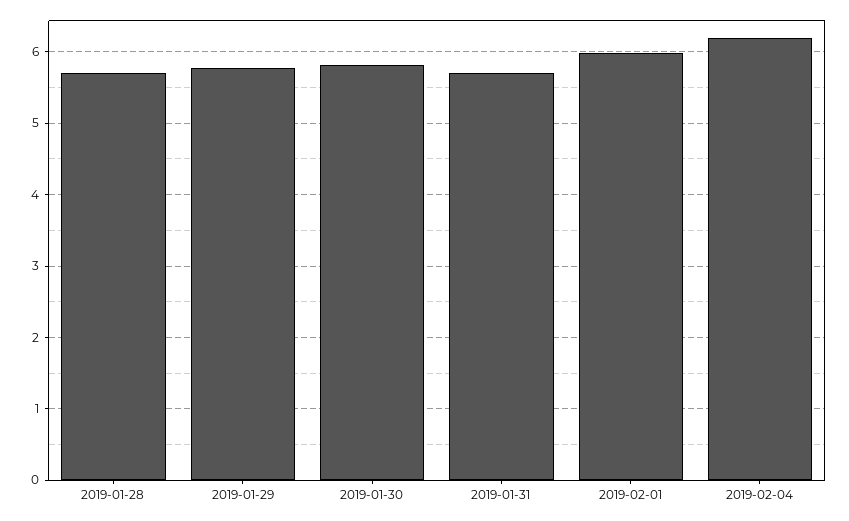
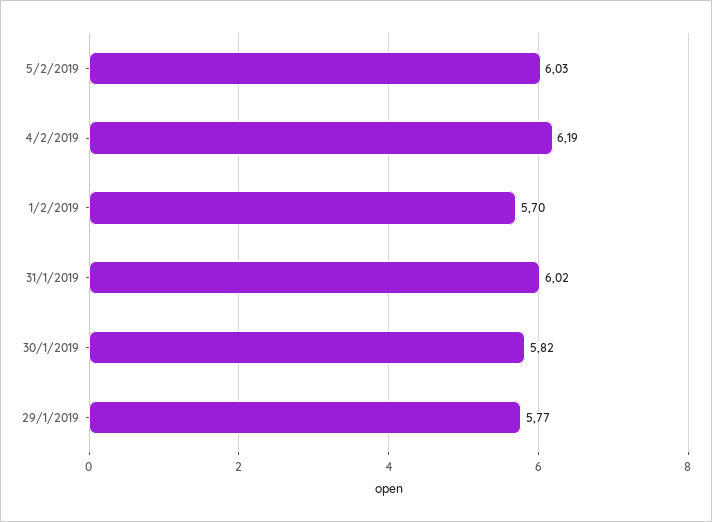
2019-01-28: 5.7 -> none
2019-01-31: 5.7 -> 6.02
2019-02-01: 6 -> 5.7
5/2/2019: none -> 6.03

